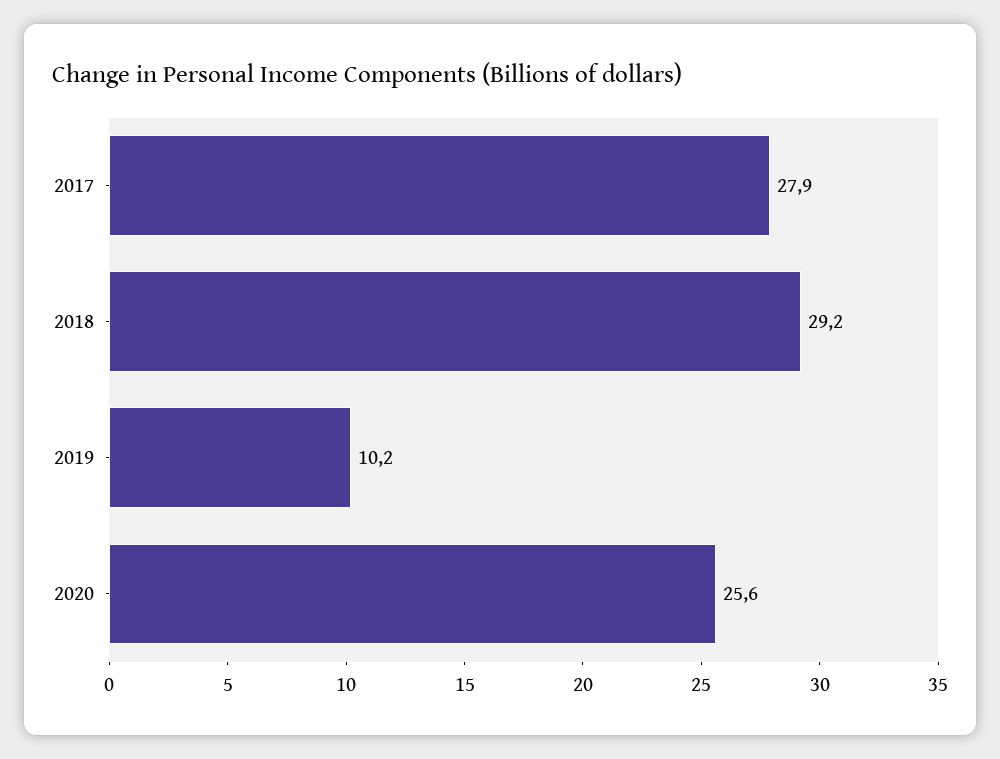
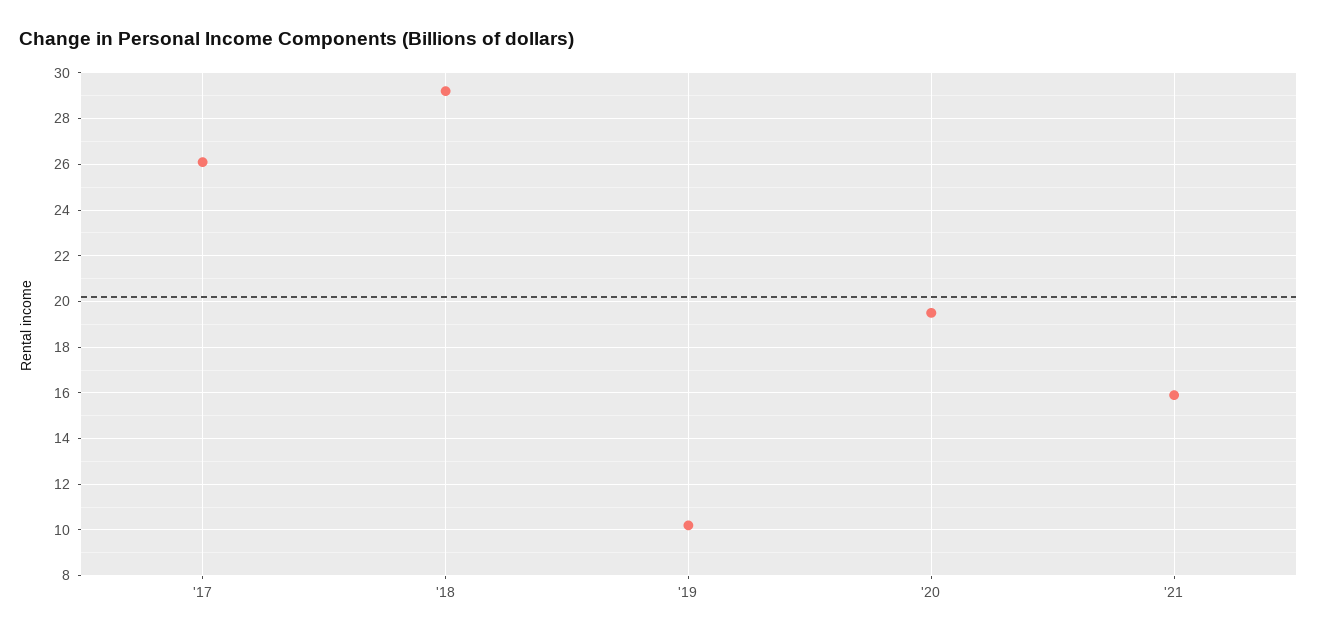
2017: 27.9 -> 26
2020: 25.6 -> 19.5
'21: none -> 16

